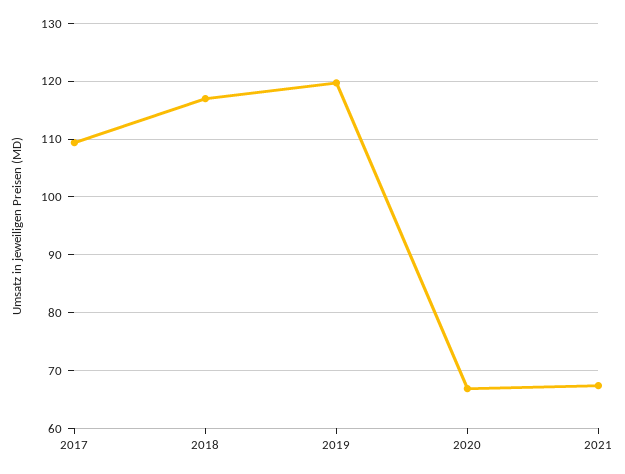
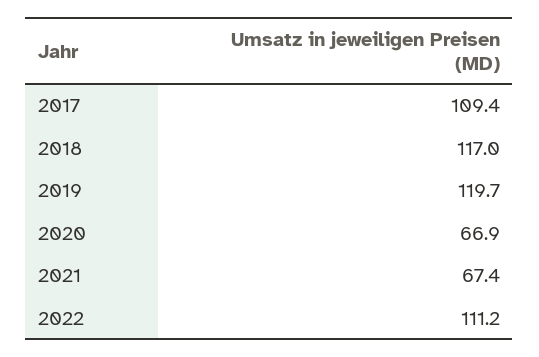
2022: none -> 111.2

